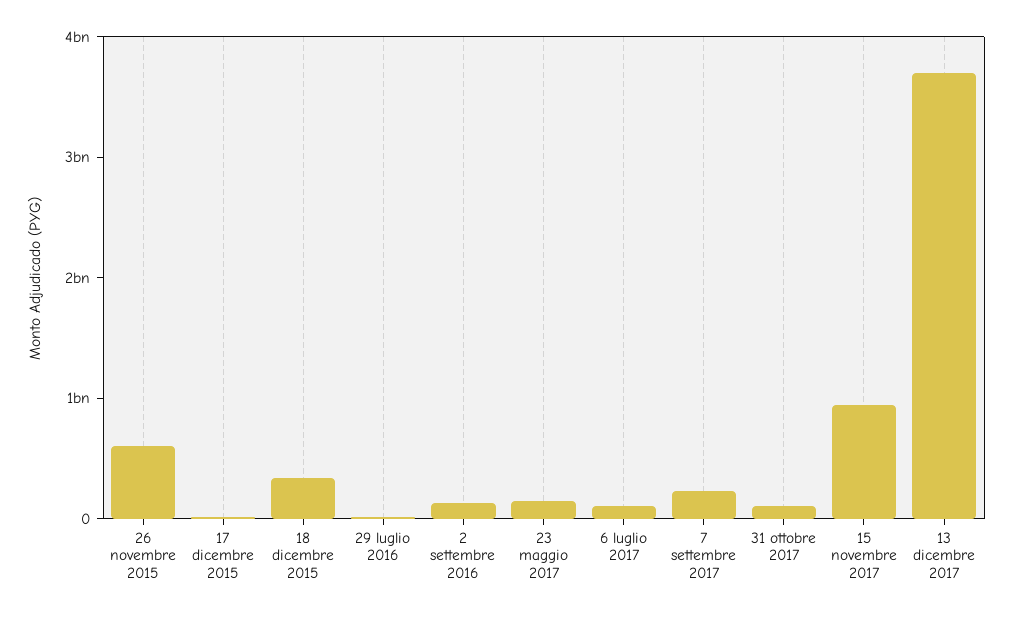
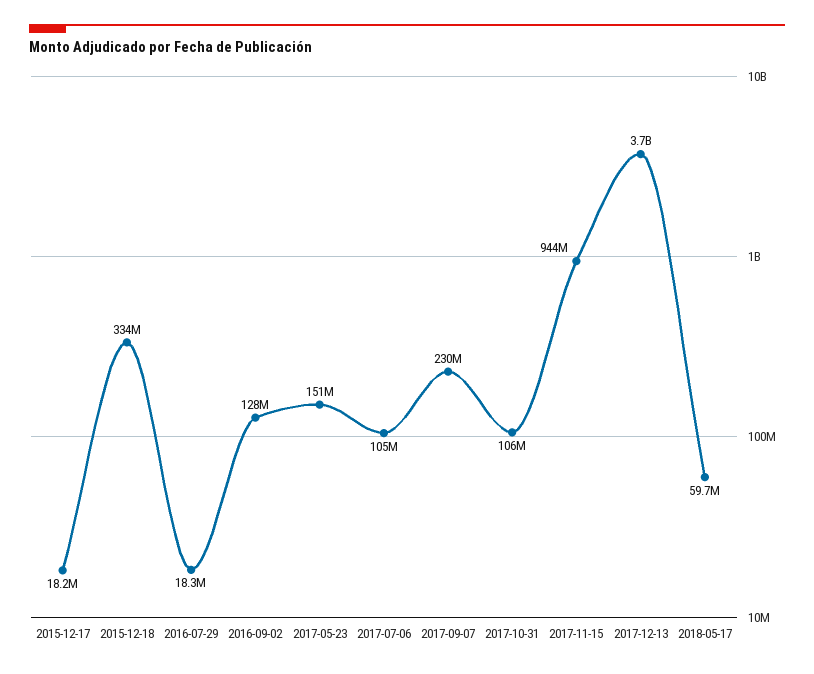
26 novembre 2015: 600000000 -> none
2018-05-17: none -> 59700000

